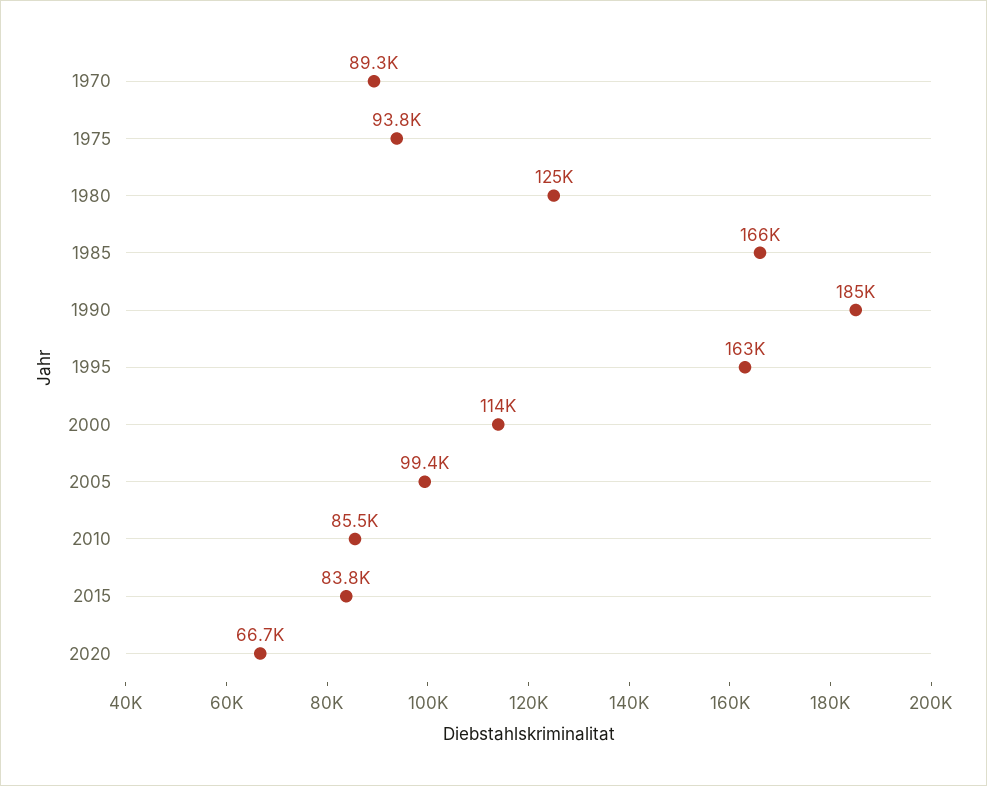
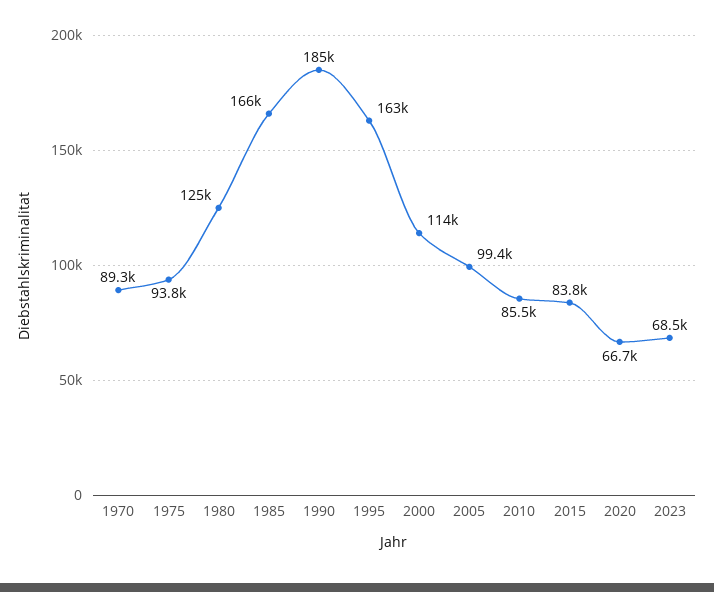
2023: none -> 68500

